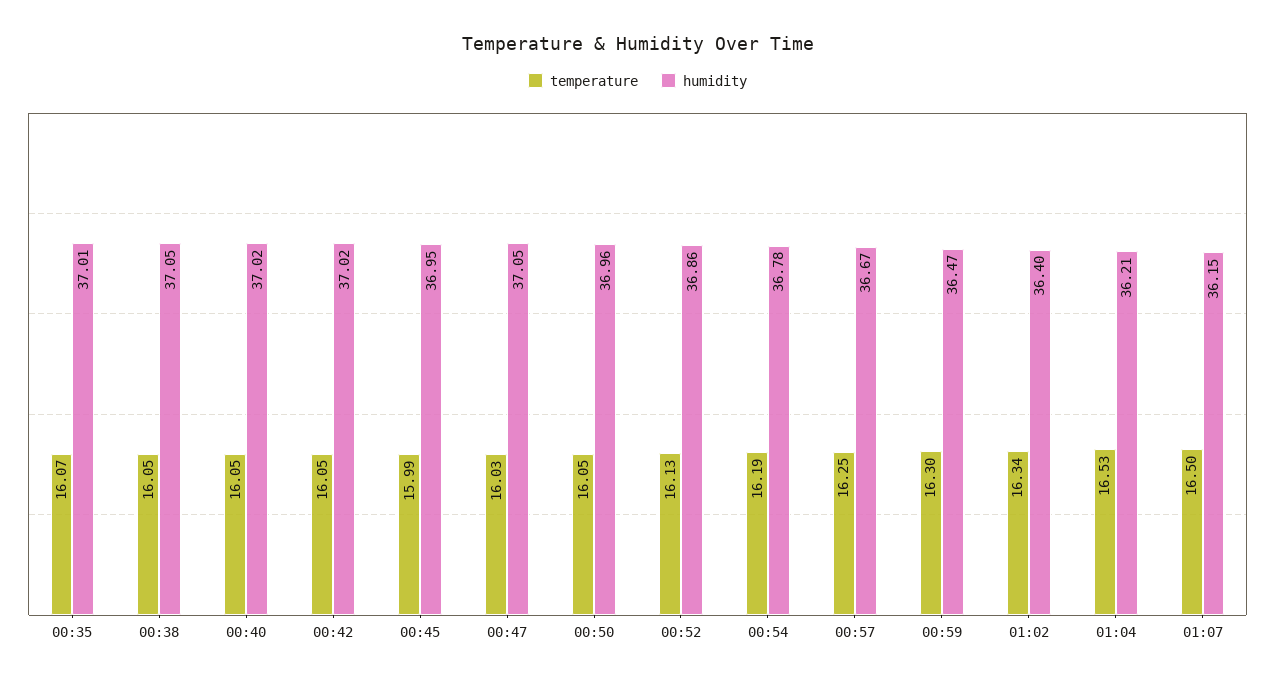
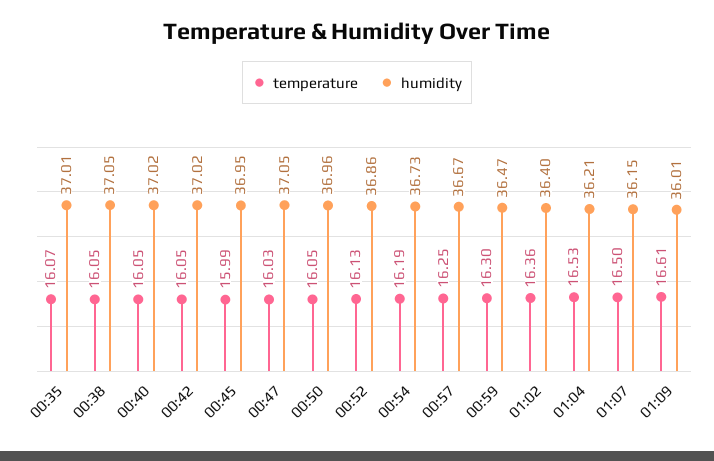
humidity, 00:54: 36.78 -> 36.73
temperature, 01:02: 16.34 -> 16.36
temperature, 01:09: none -> 16.61
humidity, 01:09: none -> 36.01

